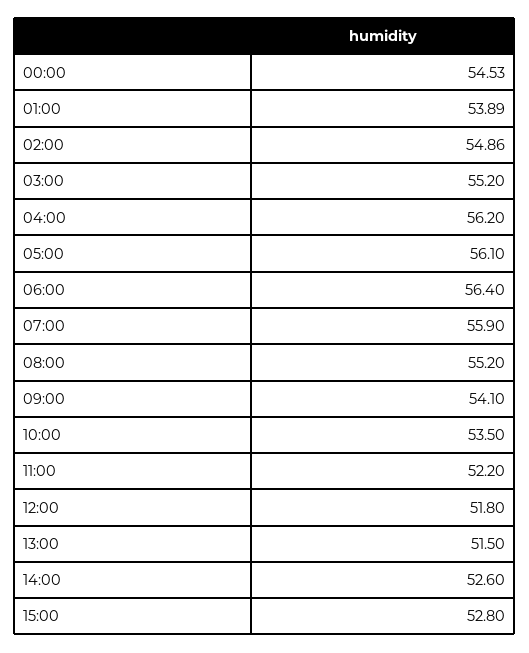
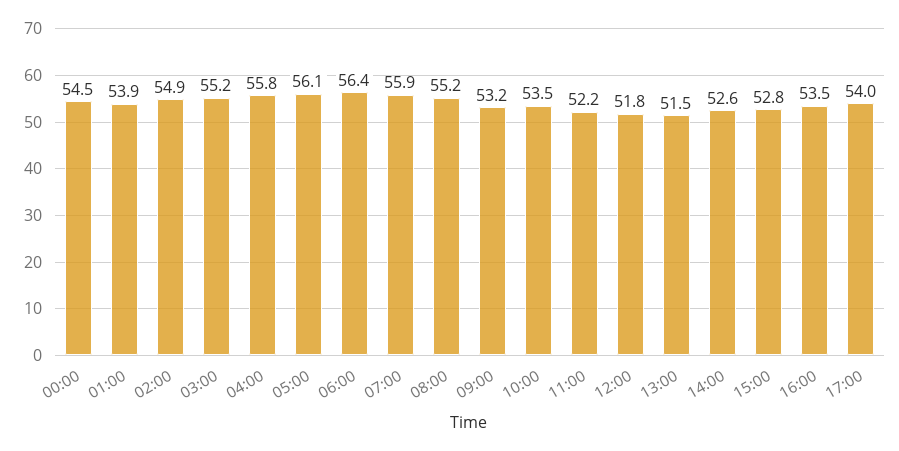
04:00: 56.2 -> 55.8
09:00: 54.1 -> 53.2
16:00: none -> 53.5
17:00: none -> 54

